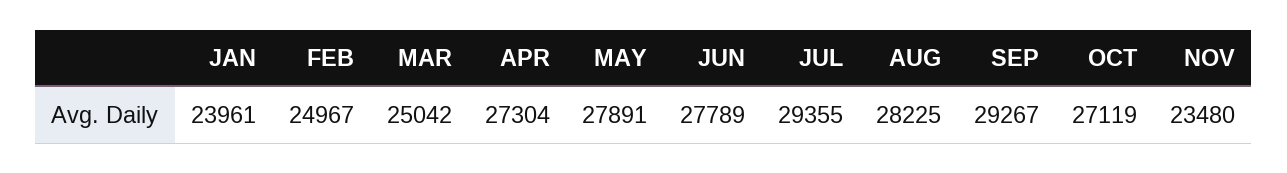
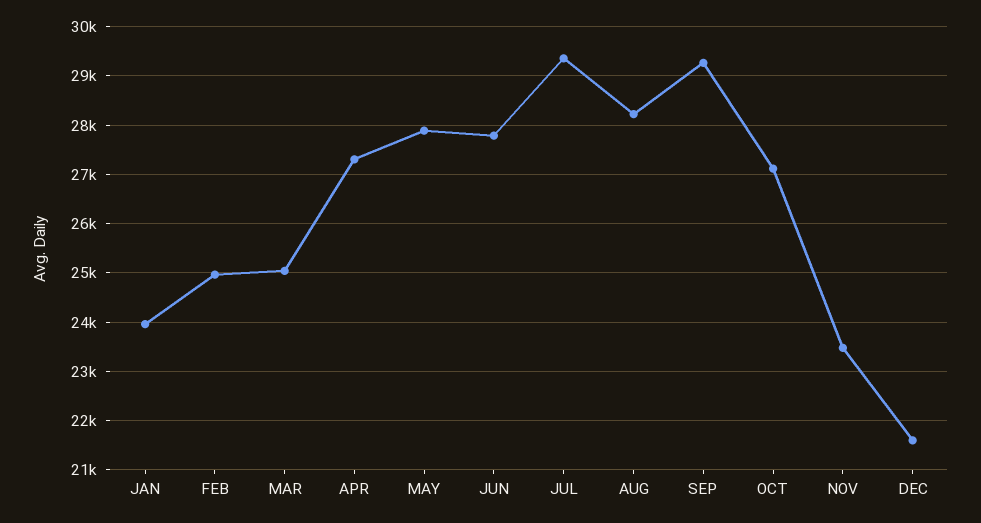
DEC: none -> 21600

